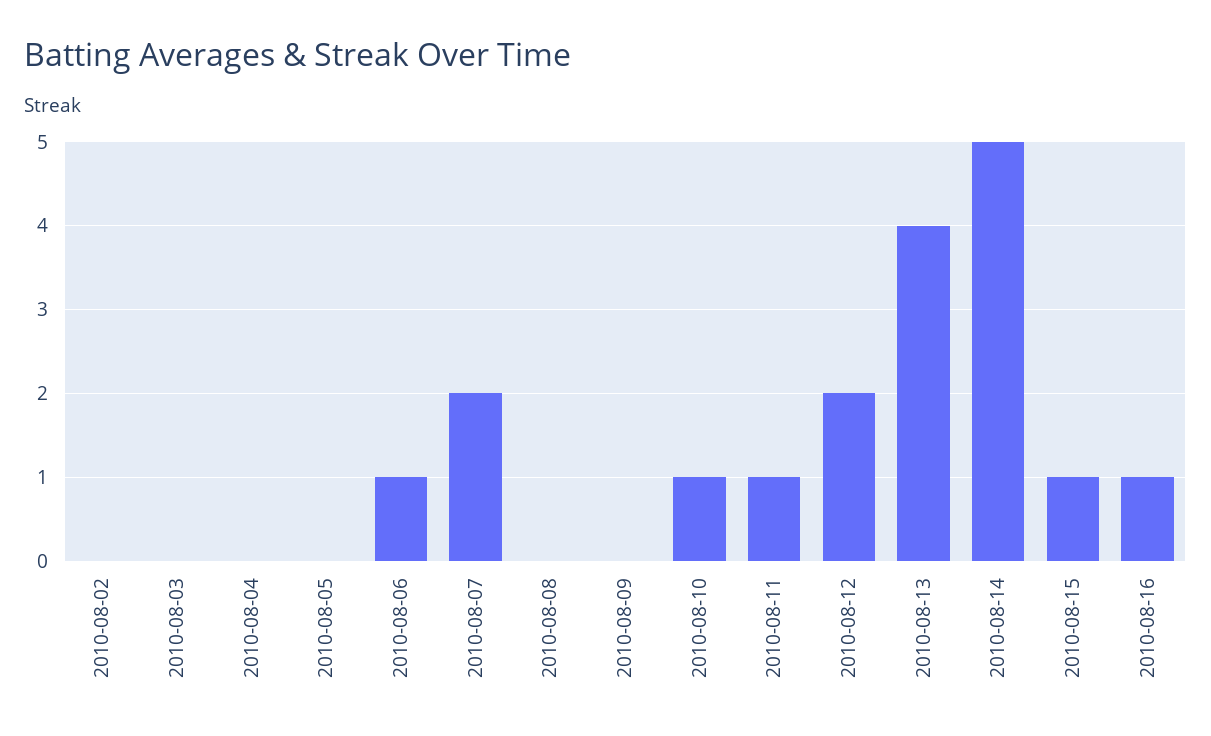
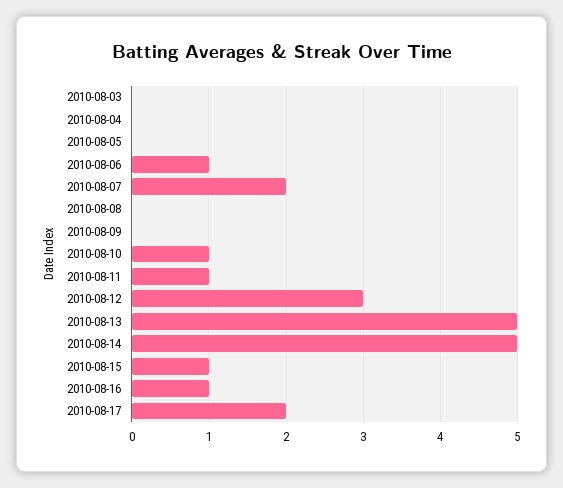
2010-08-02: 0 -> none
2010-08-12: 2 -> 3
2010-08-13: 4 -> 5
2010-08-17: none -> 2

